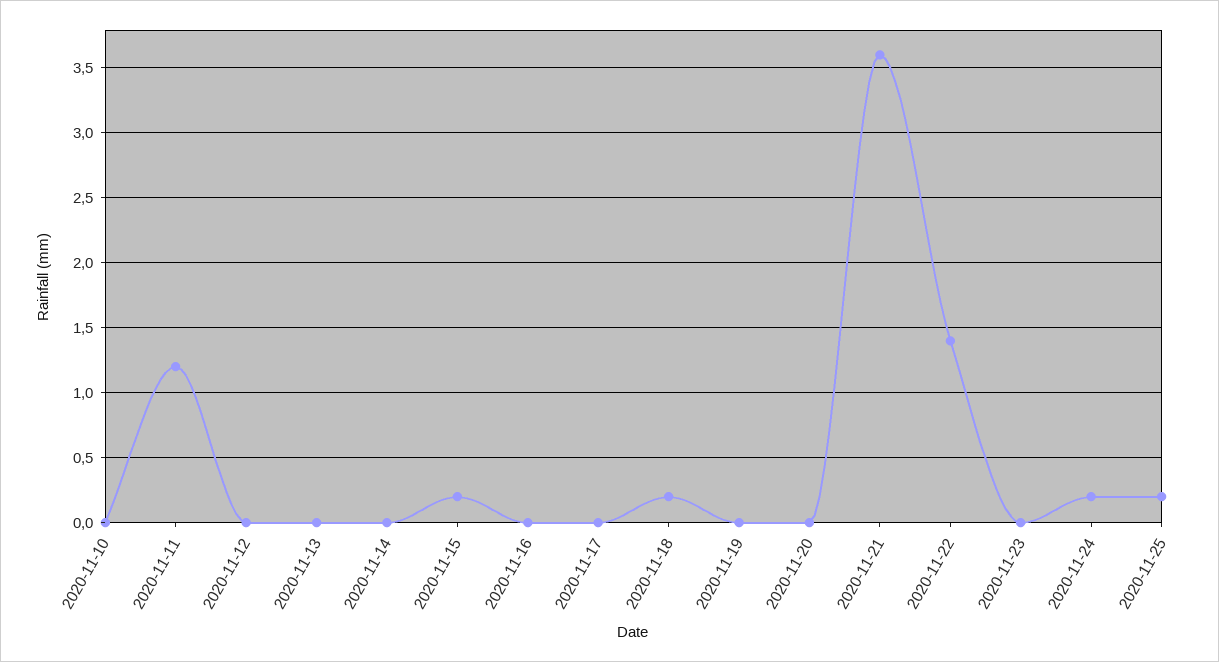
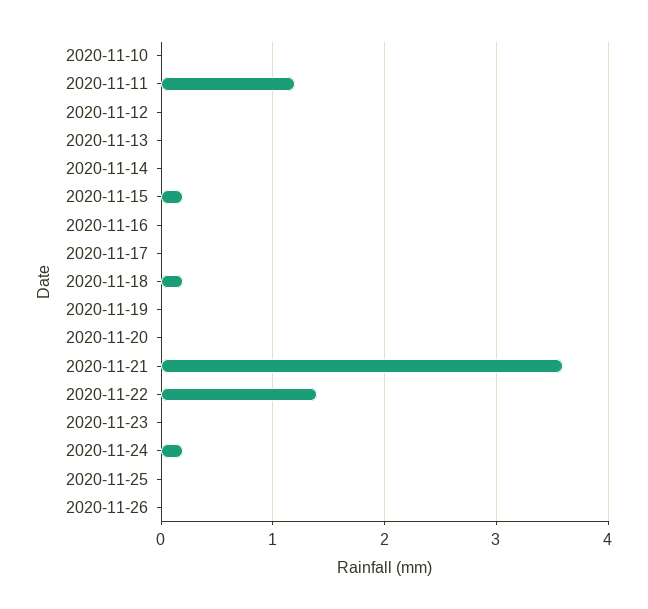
2020-11-25: 0.2 -> 0
2020-11-26: none -> 0

